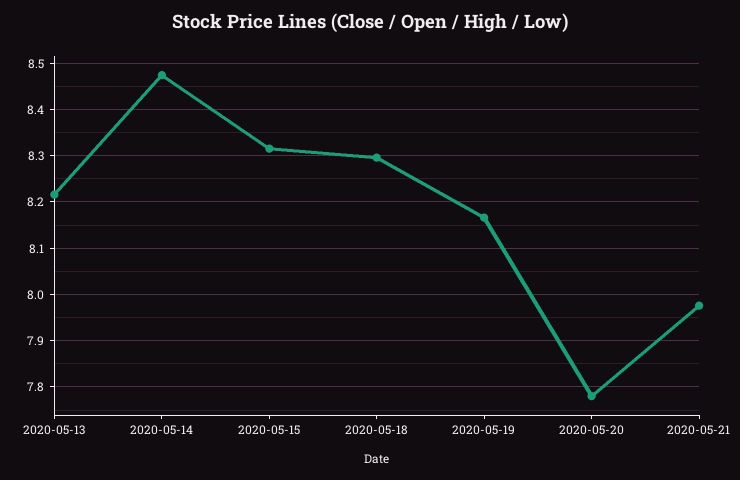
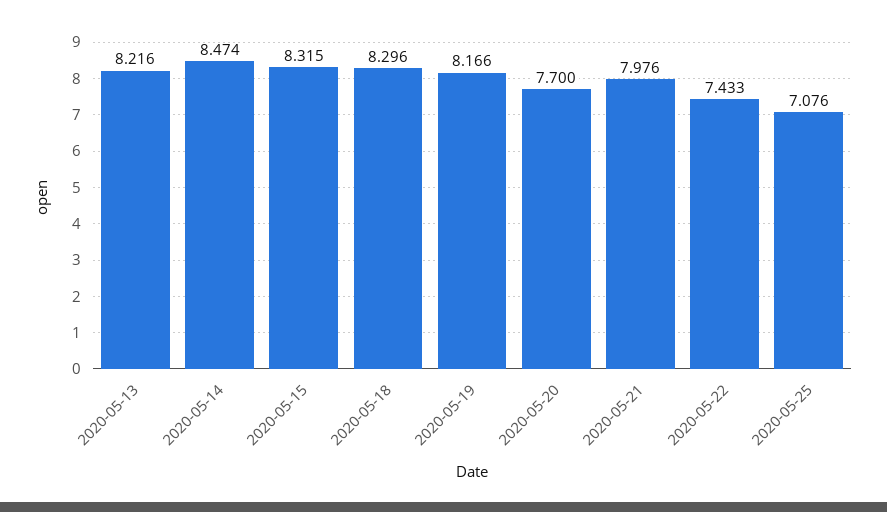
2020-05-20: 7.78 -> 7.7
2020-05-22: none -> 7.433
2020-05-25: none -> 7.076

